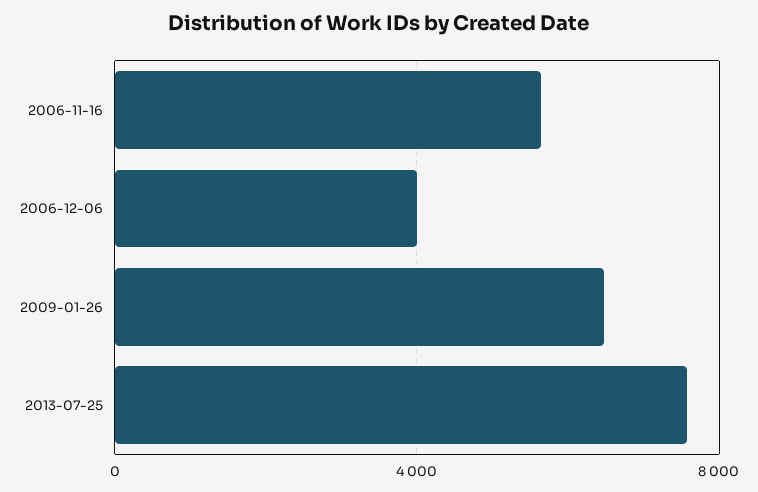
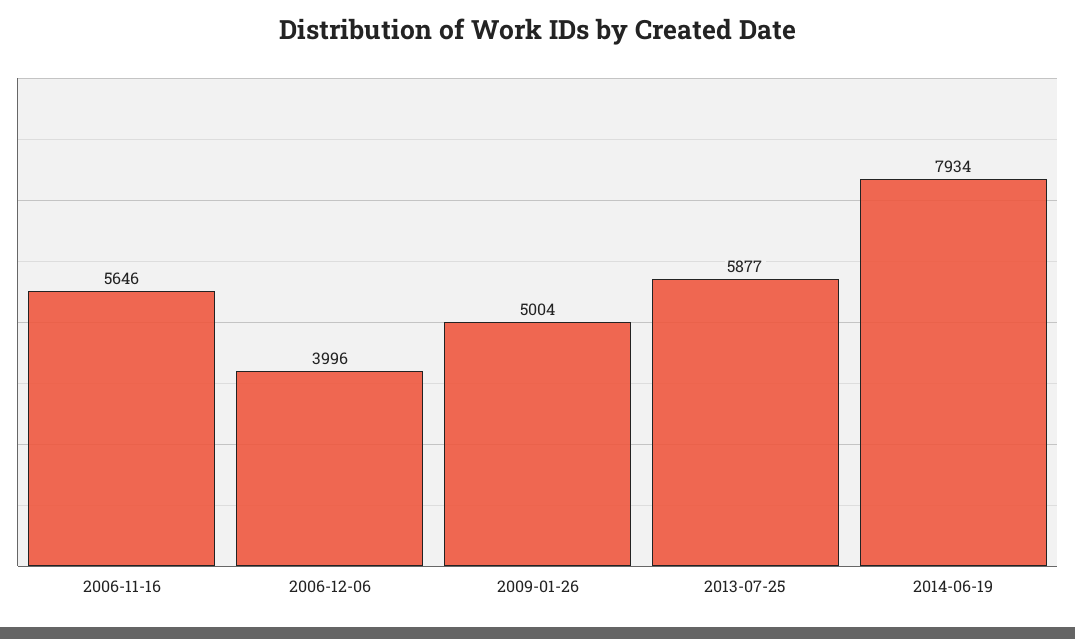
2009-01-26: 6500 -> 5004
2013-07-25: 7500 -> 5877
2014-06-19: none -> 7934

